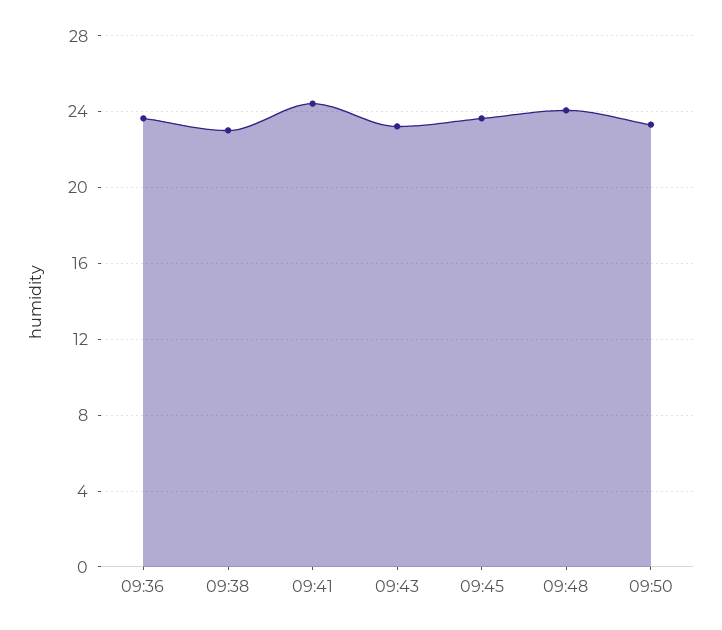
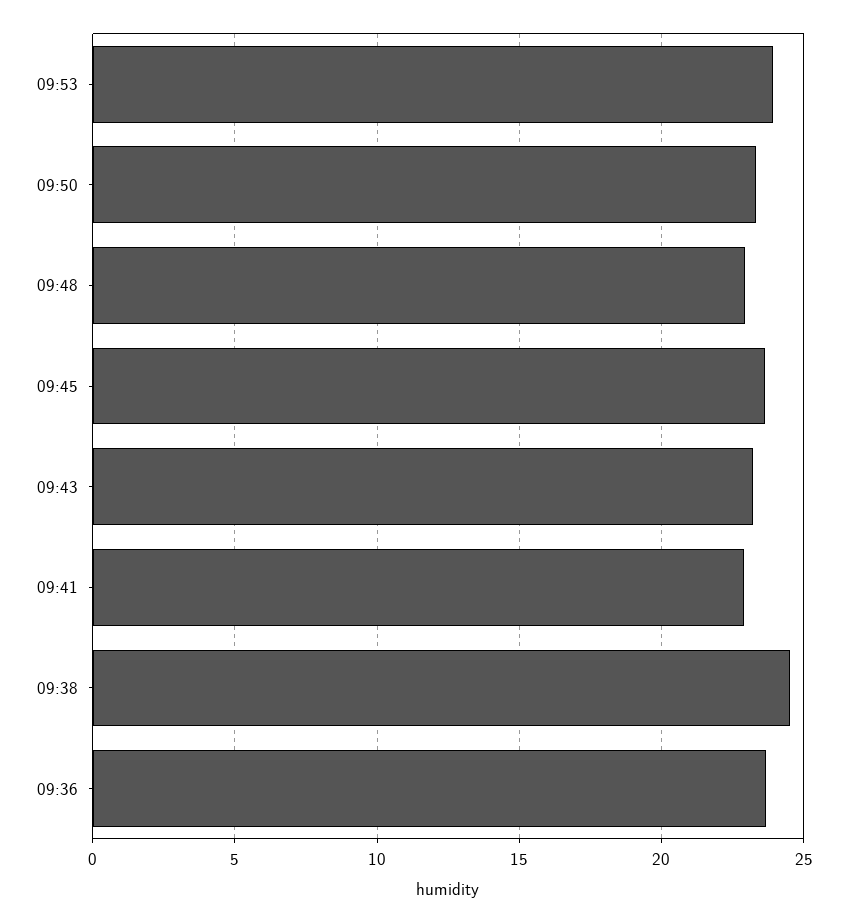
09:38: 23 -> 24.5
09:41: 24.5 -> 23
09:48: 24 -> 23
09:53: none -> 24

